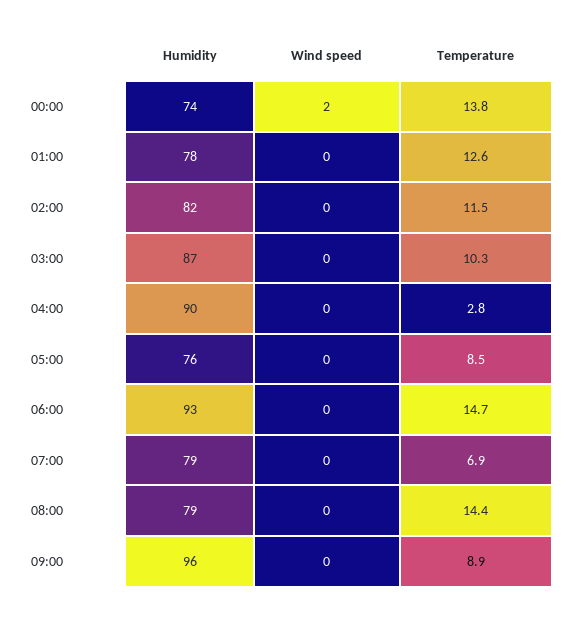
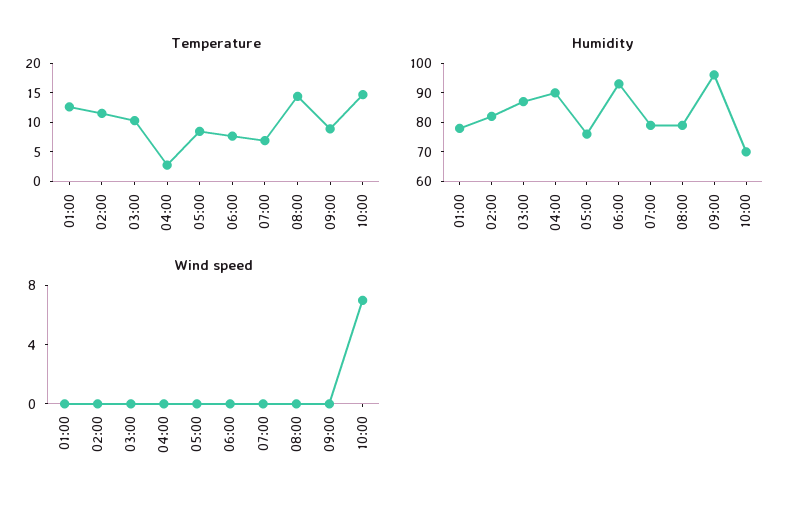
Humidity, 00:00: 74 -> none
Wind speed, 00:00: 2 -> none
Temperature, 00:00: 13.8 -> none
Temperature, 06:00: 14.7 -> 7.5
Temperature, 10:00: none -> 15
Humidity, 10:00: none -> 70
Wind speed, 10:00: none -> 7

